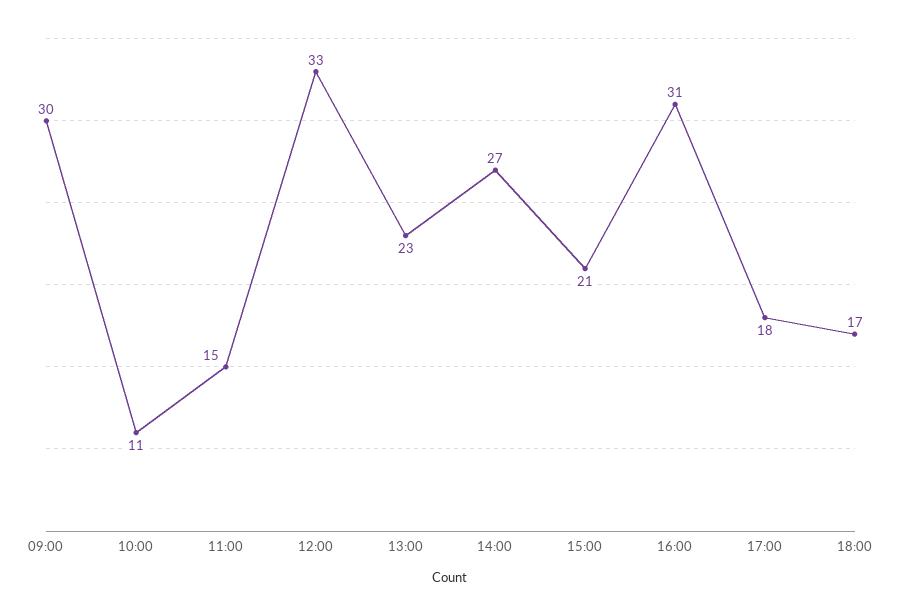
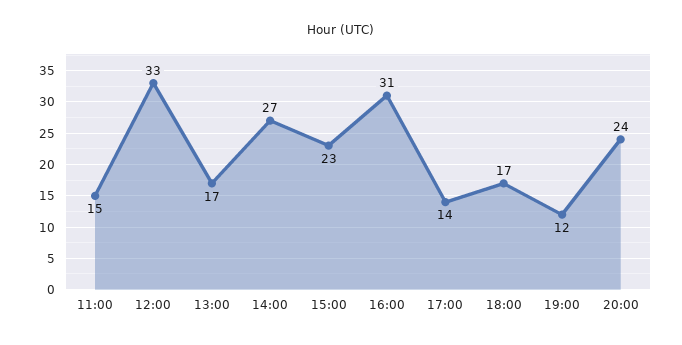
09:00: 30 -> none
10:00: 11 -> none
13:00: 23 -> 17
15:00: 21 -> 23
17:00: 18 -> 14
19:00: none -> 12
20:00: none -> 24

